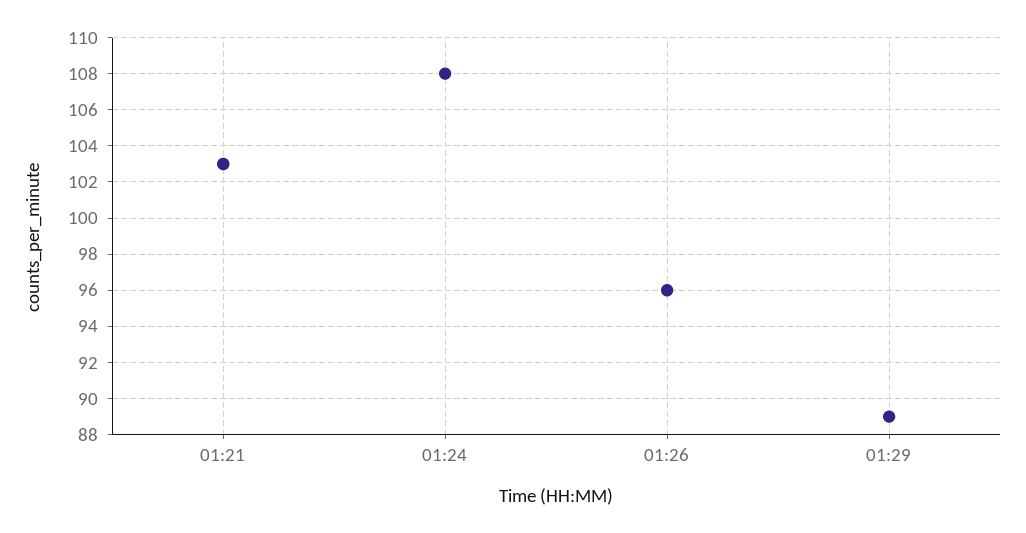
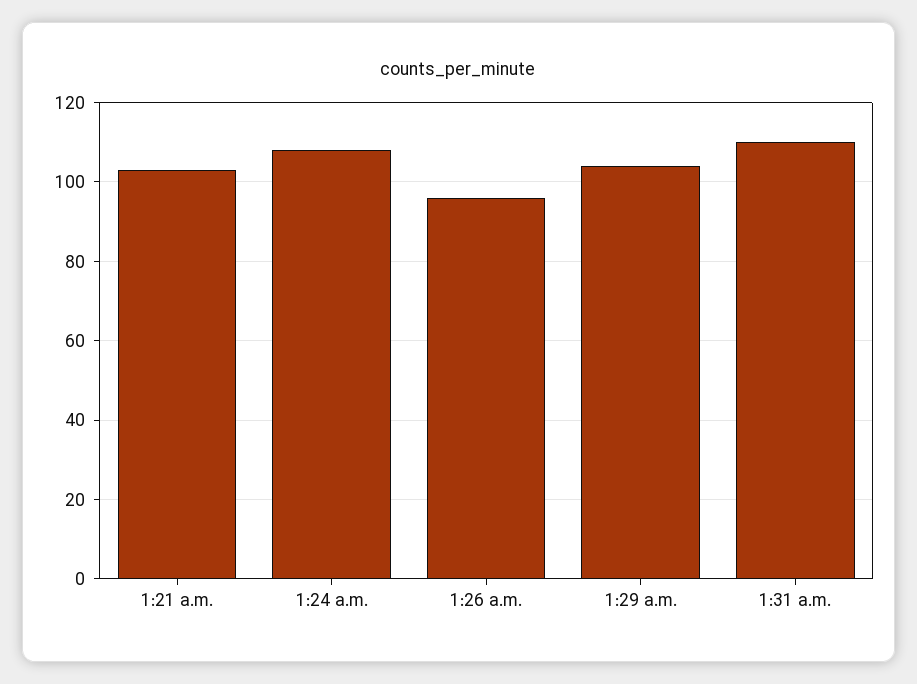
01:29: 89 -> 105
1:31 a.m.: none -> 110

